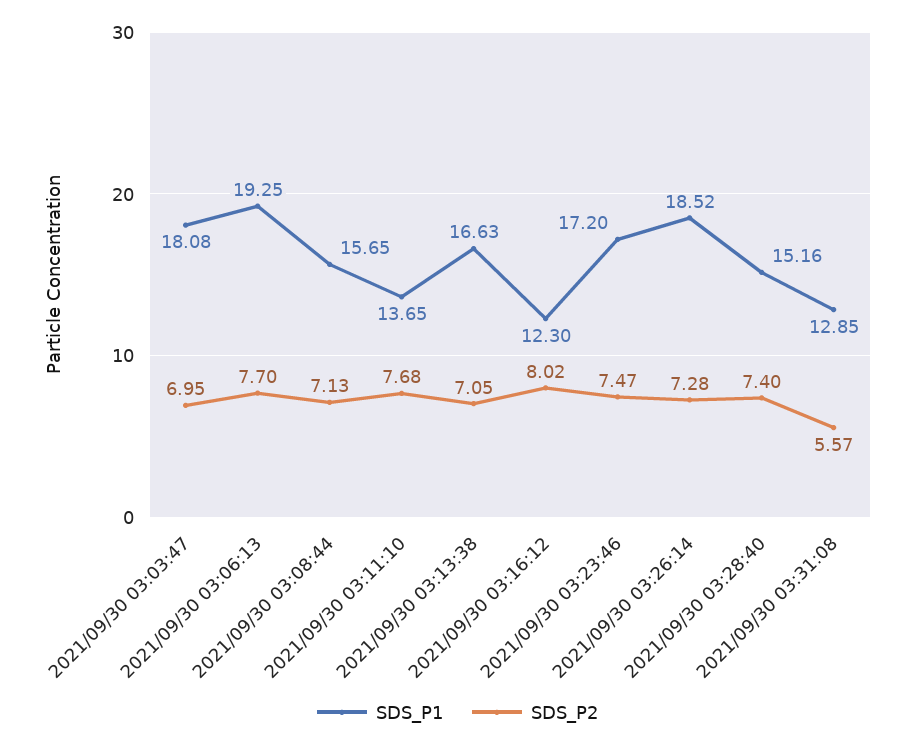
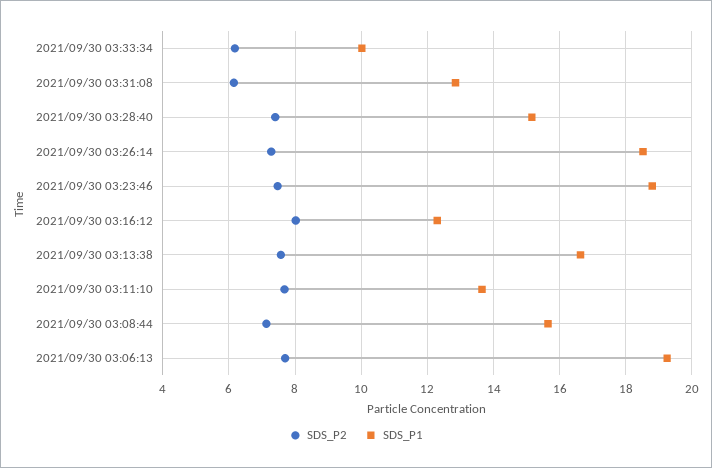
SDS_P1, 2021/09/30 03:03:47: 18.08 -> none
SDS_P2, 2021/09/30 03:03:47: 6.95 -> none
SDS_P2, 2021/09/30 03:13:38: 7.05 -> 7.6
SDS_P1, 2021/09/30 03:23:46: 17.2 -> 18.8
SDS_P2, 2021/09/30 03:31:08: 5.57 -> 6.2
SDS_P2, 2021/09/30 03:33:34: none -> 6.2
SDS_P1, 2021/09/30 03:33:34: none -> 10

